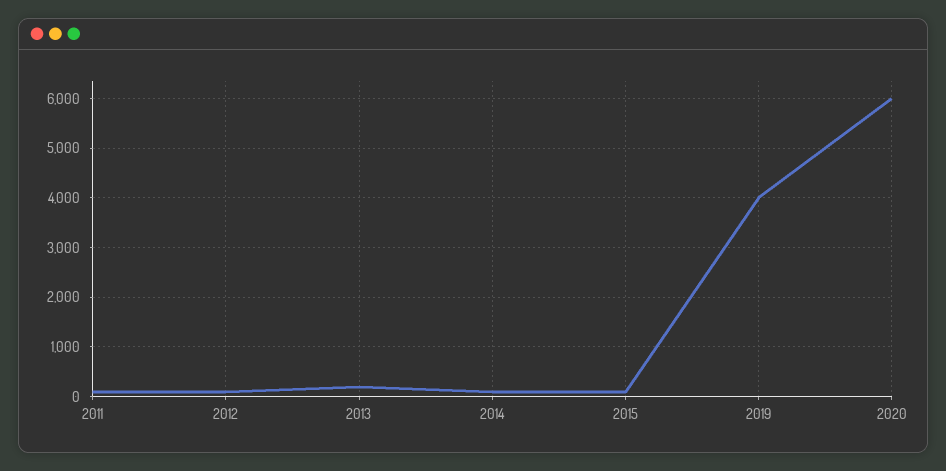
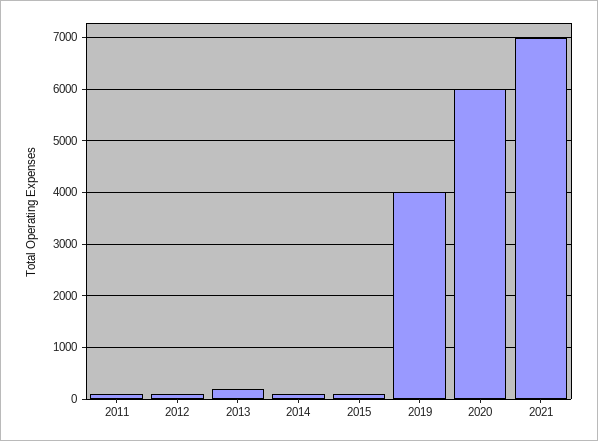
2021: none -> 7000

